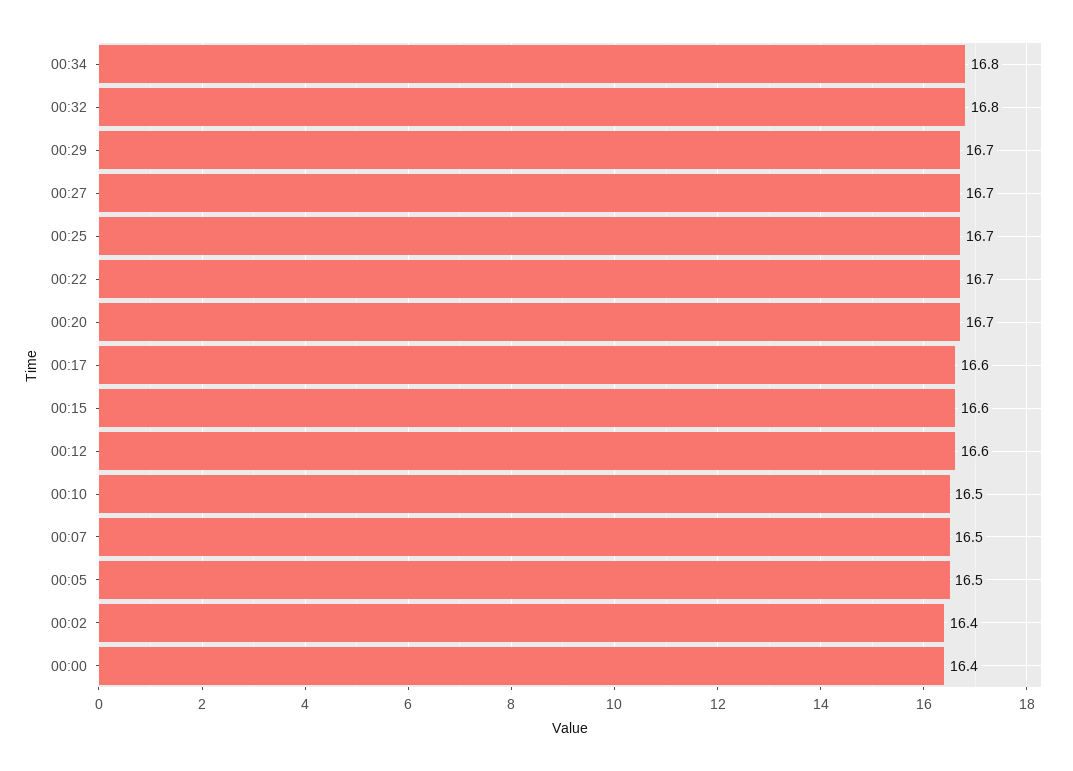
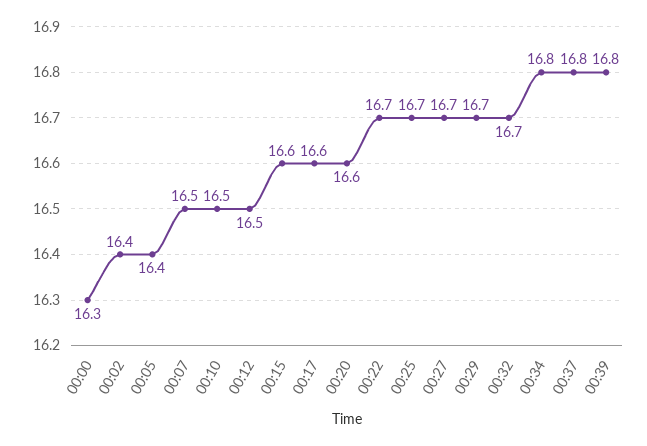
00:32: 16.8 -> 16.7
00:20: 16.7 -> 16.6
00:12: 16.6 -> 16.5
00:05: 16.5 -> 16.4
00:00: 16.4 -> 16.3
00:37: none -> 16.8
00:39: none -> 16.8

